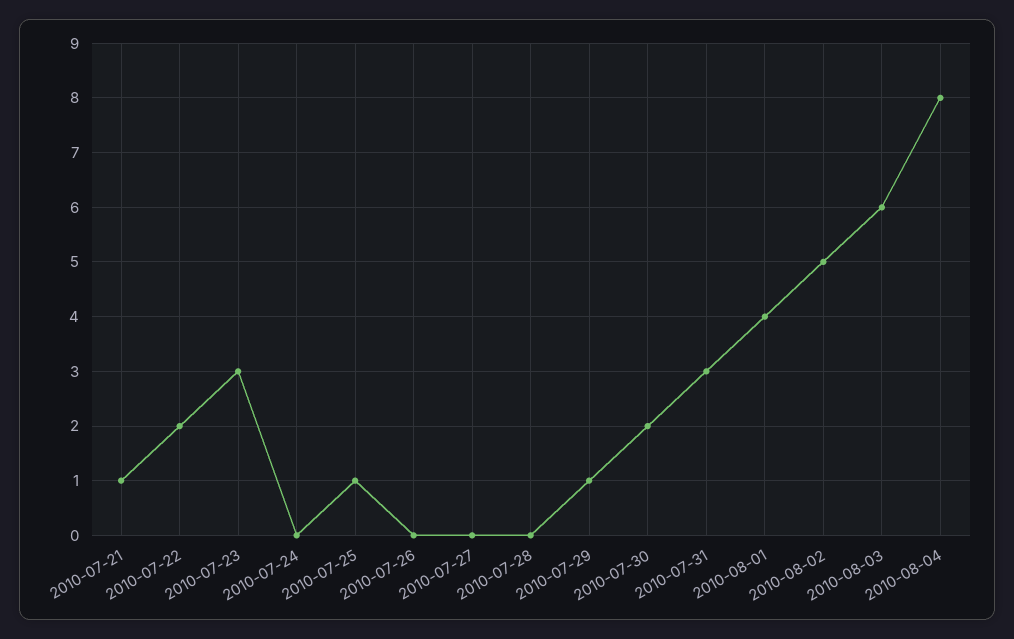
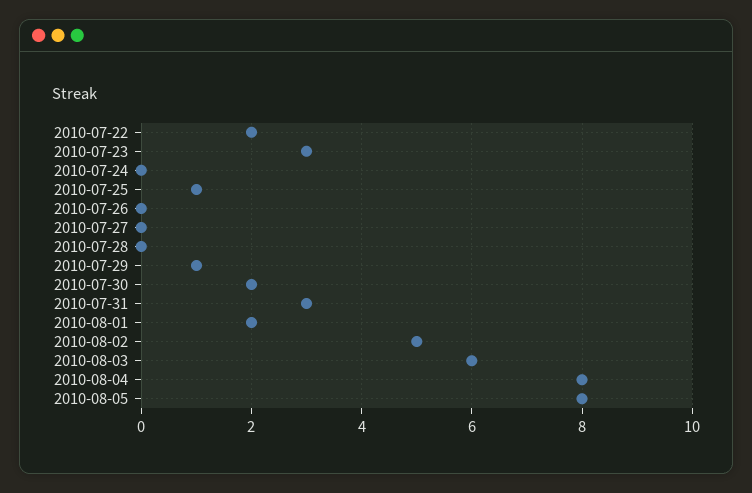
2010-07-21: 1 -> none
2010-08-01: 4 -> 2
2010-08-05: none -> 8

